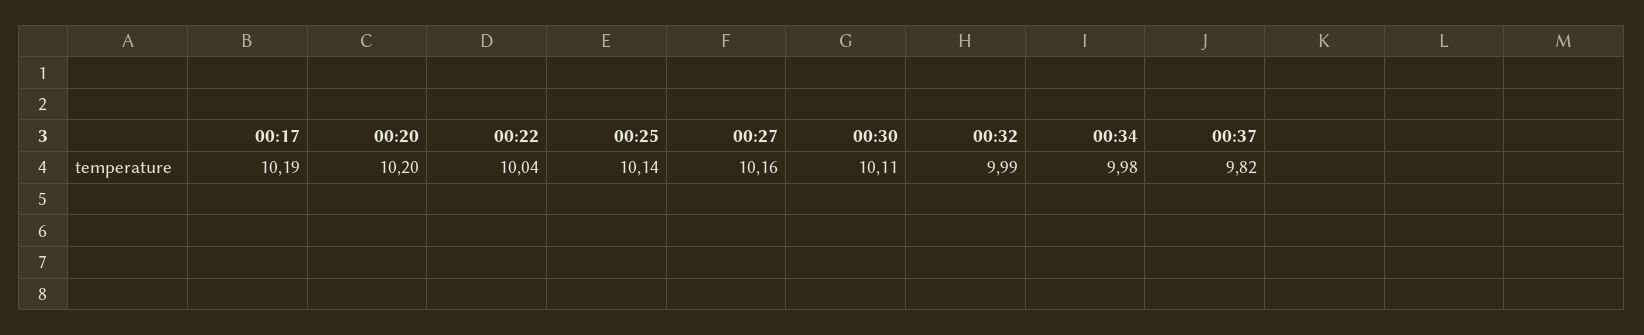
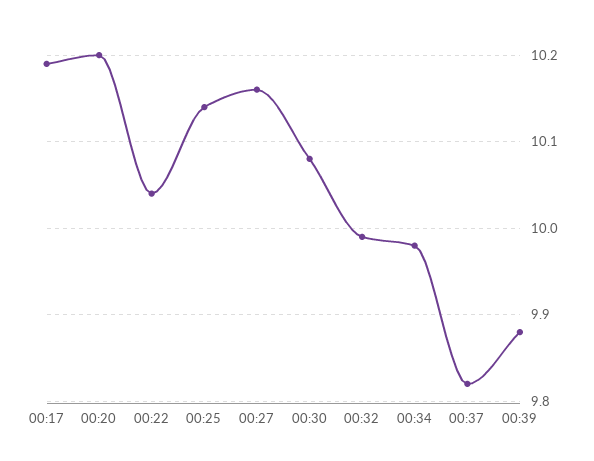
00:30: 10.11 -> 10.08
00:39: none -> 9.88

